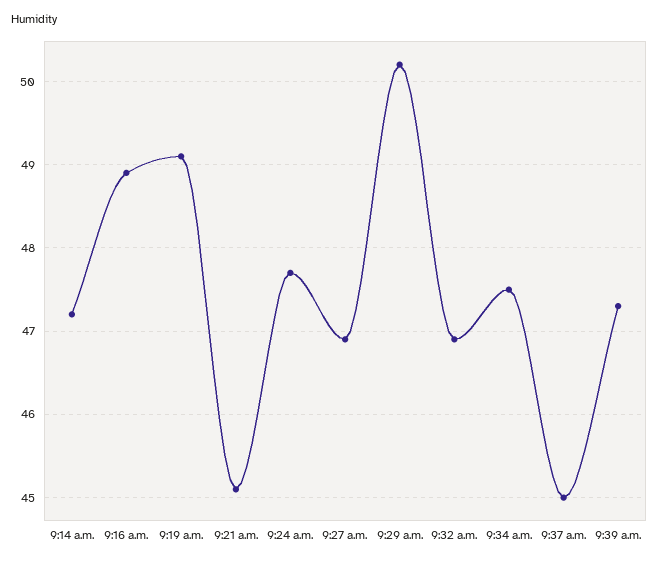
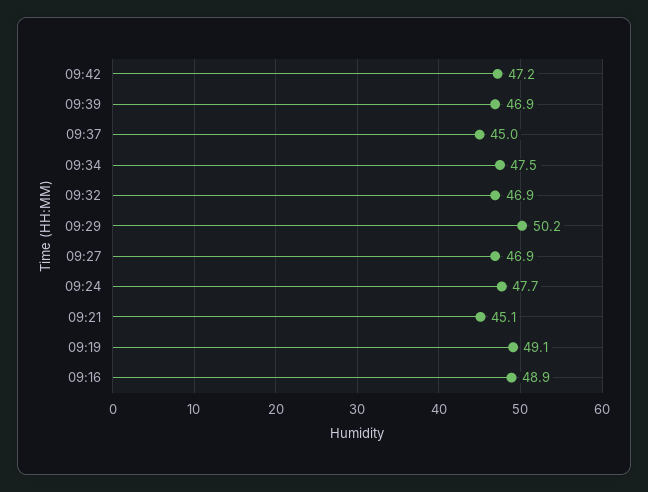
9:14 a.m.: 47.2 -> none
9:39 a.m.: 47.3 -> 46.9
09:42: none -> 47.2

